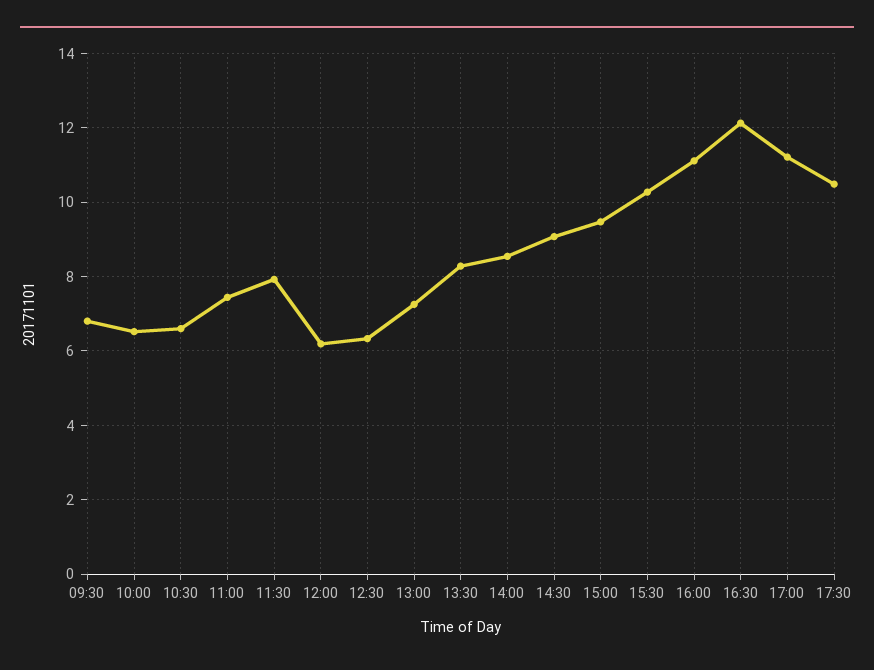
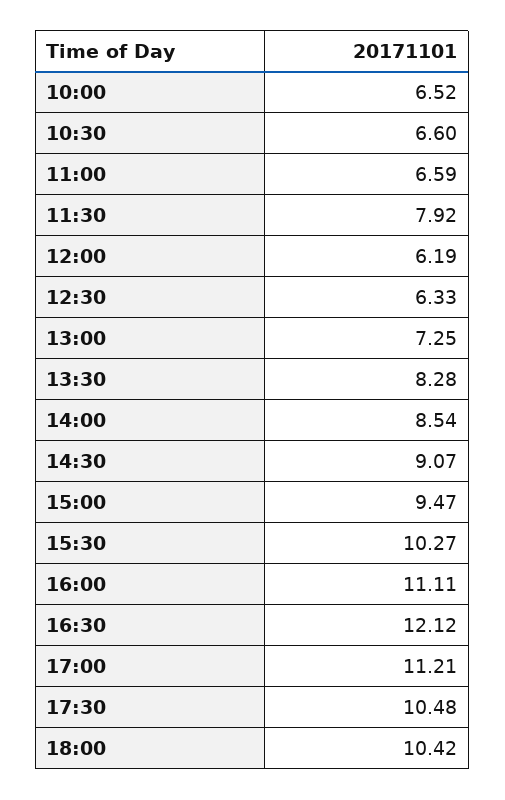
09:30: 6.8 -> none
11:00: 7.4 -> 6.59
18:00: none -> 10.42

